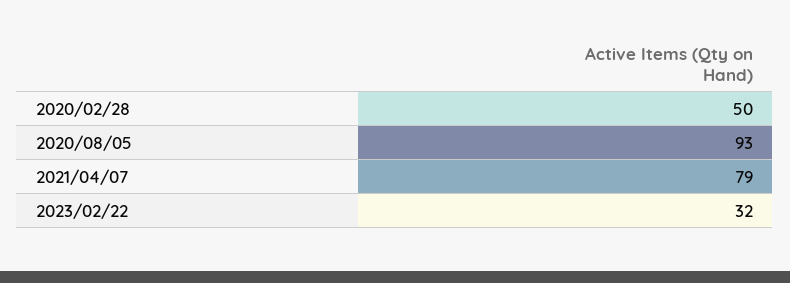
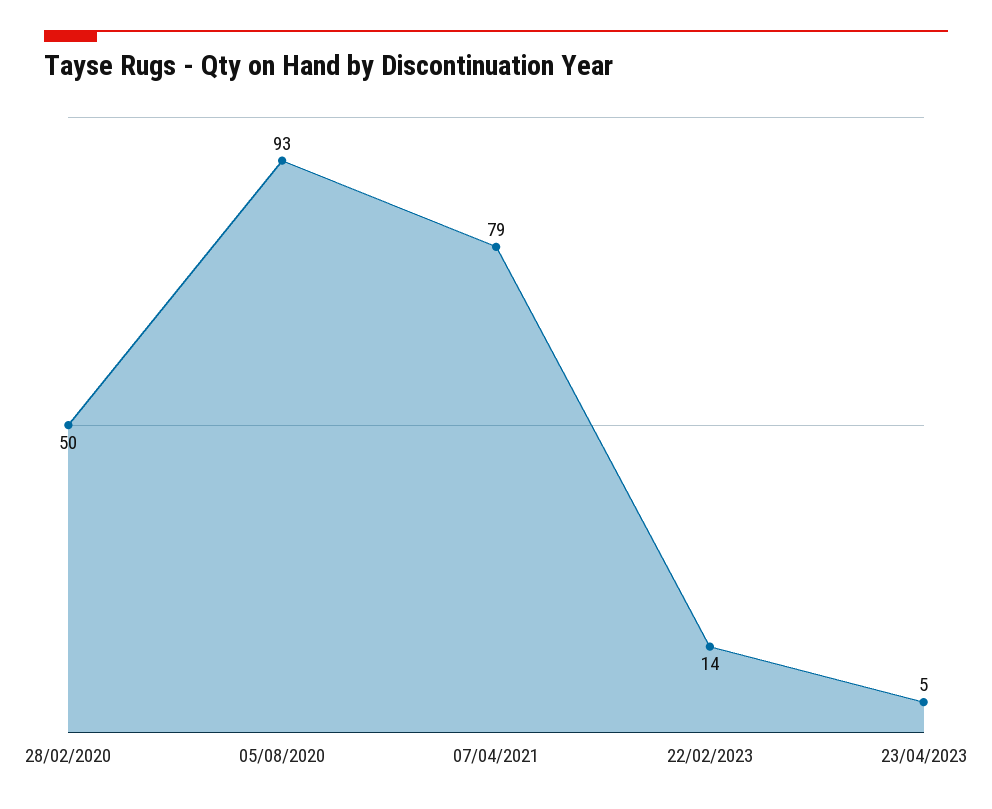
2023/02/22: 32 -> 14
23/04/2023: none -> 5

